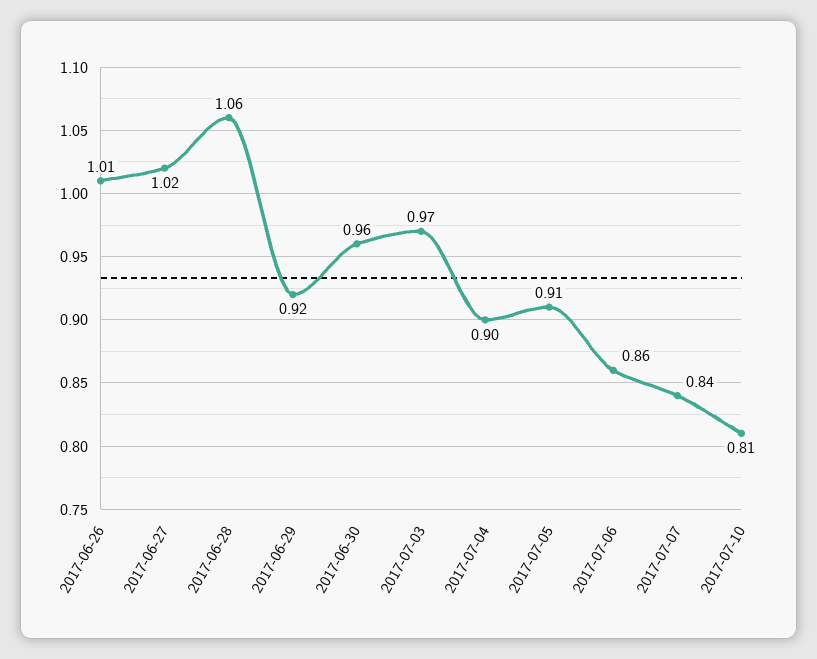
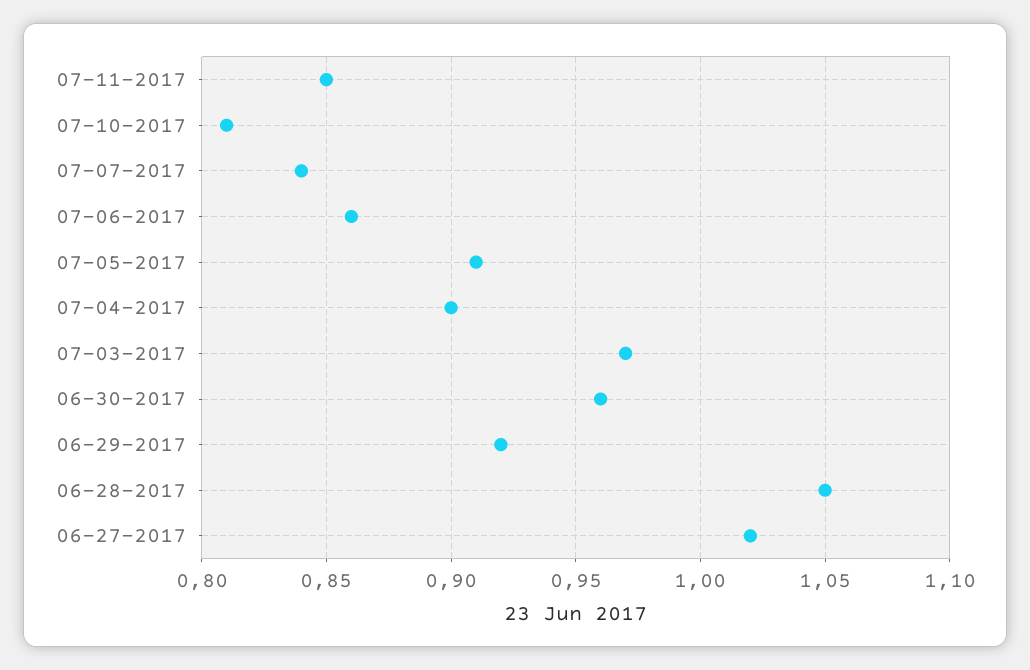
2017-06-26: 1.01 -> none
2017-06-28: 1.06 -> 1.05
07-11-2017: none -> 0.85

